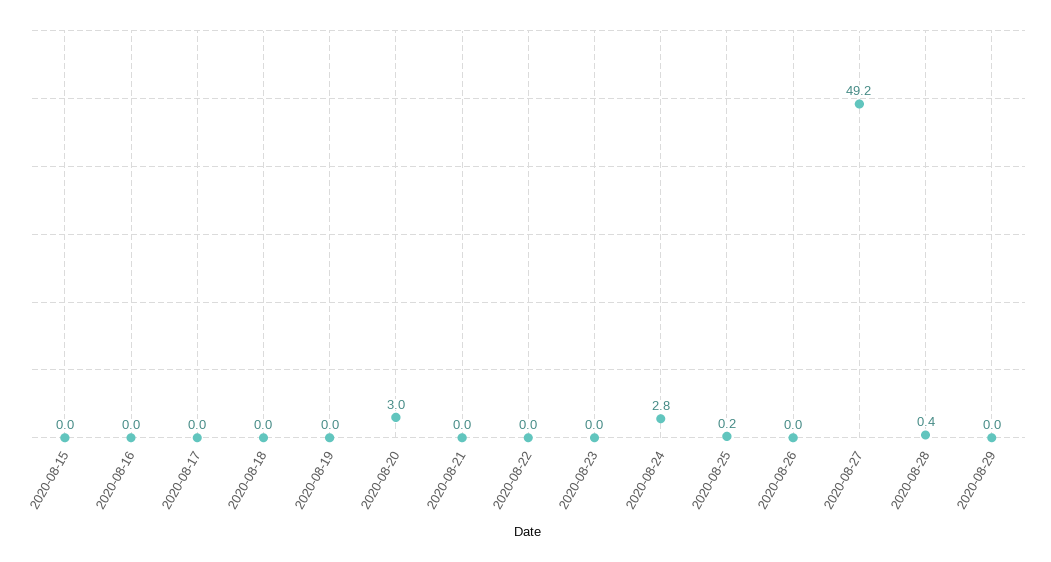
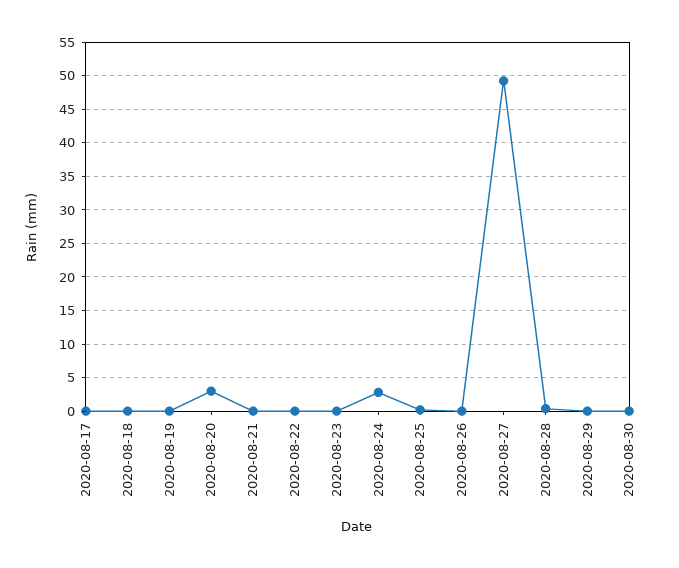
2020-08-15: 0 -> none
2020-08-16: 0 -> none
2020-08-30: none -> 0

